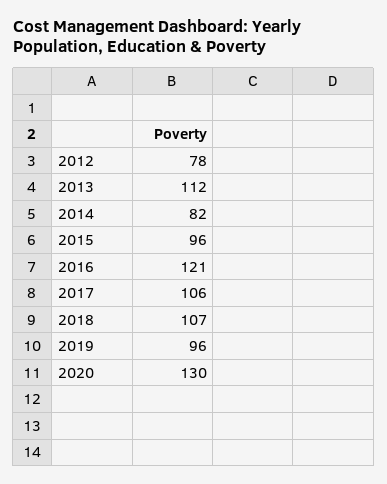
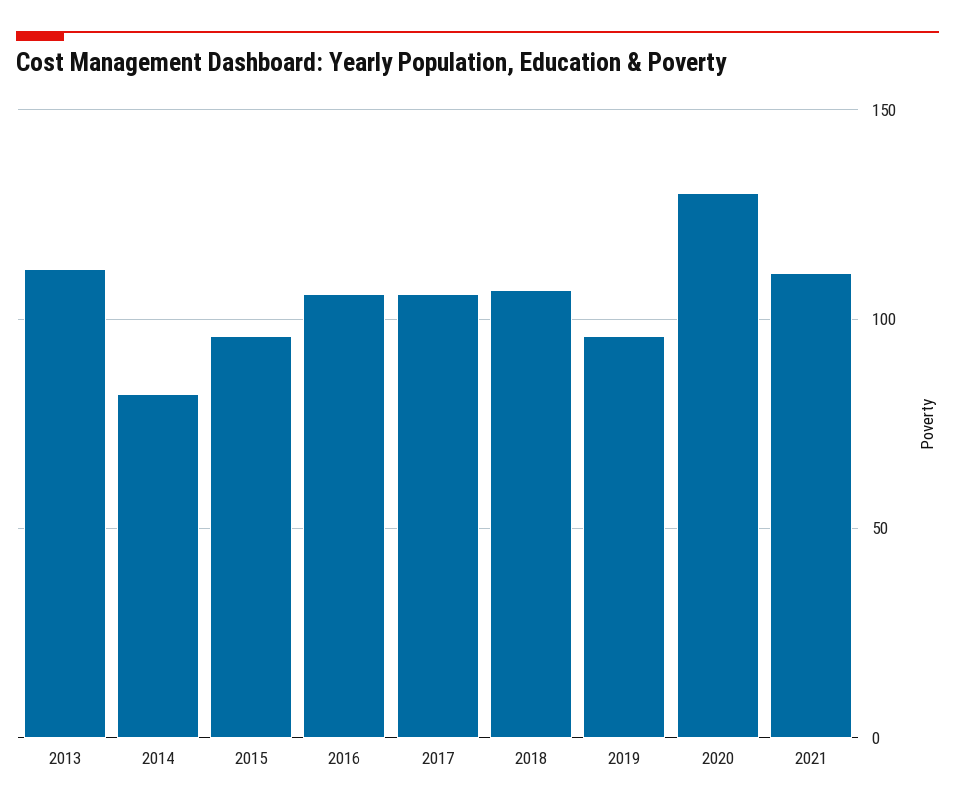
2012: 78 -> none
2016: 121 -> 105
2021: none -> 110

